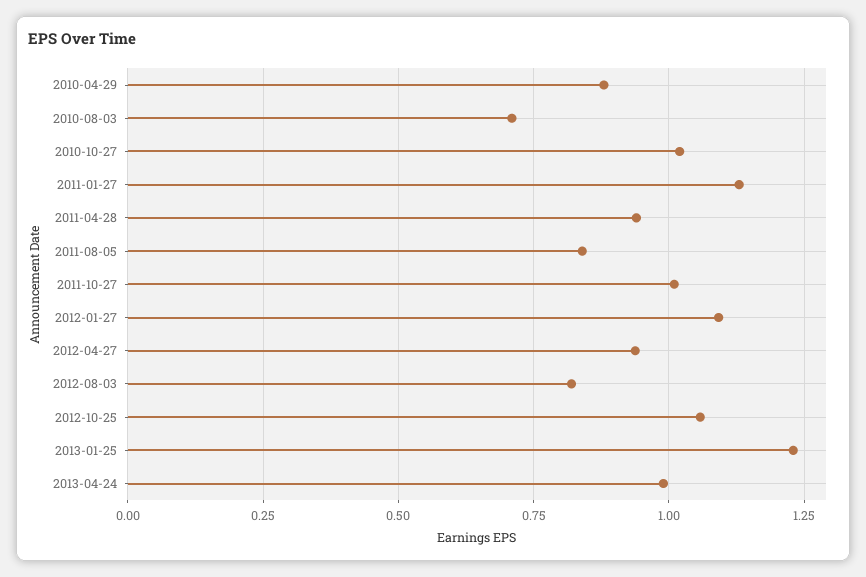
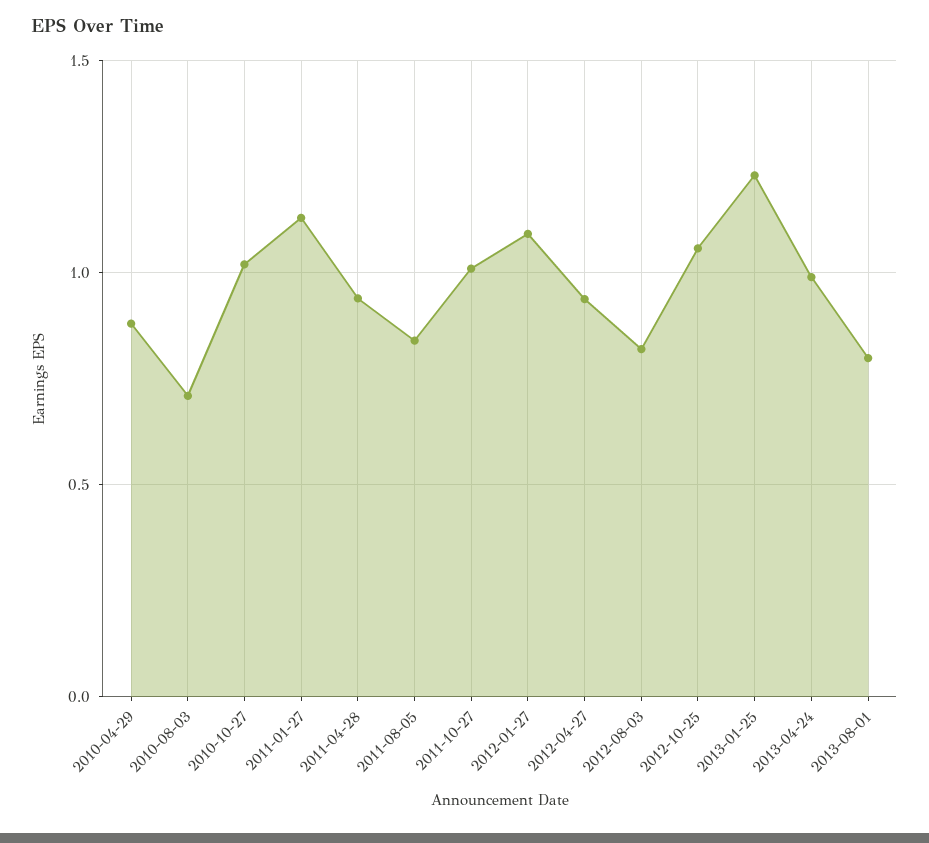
2013-08-01: none -> 0.8

